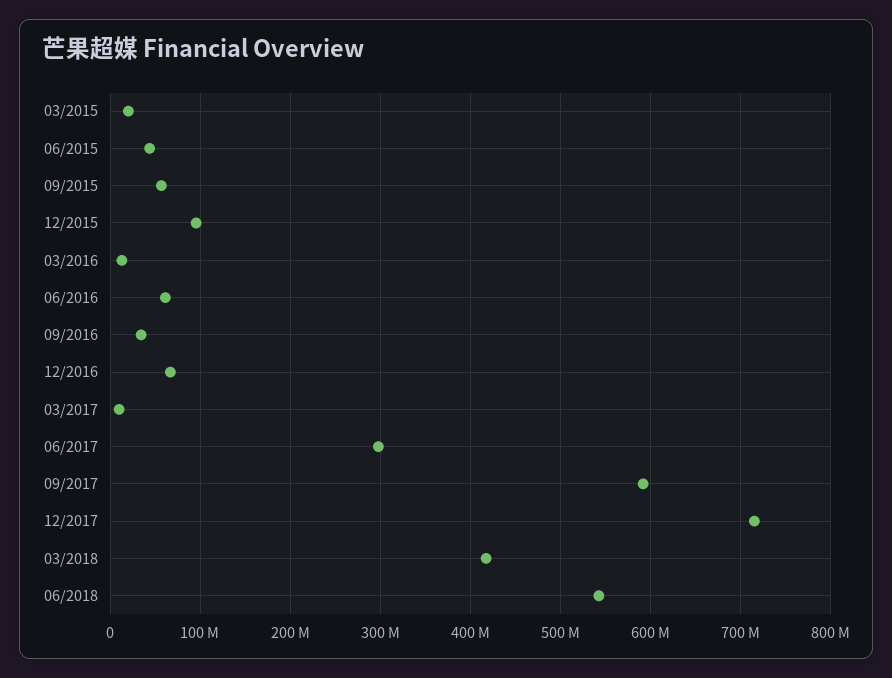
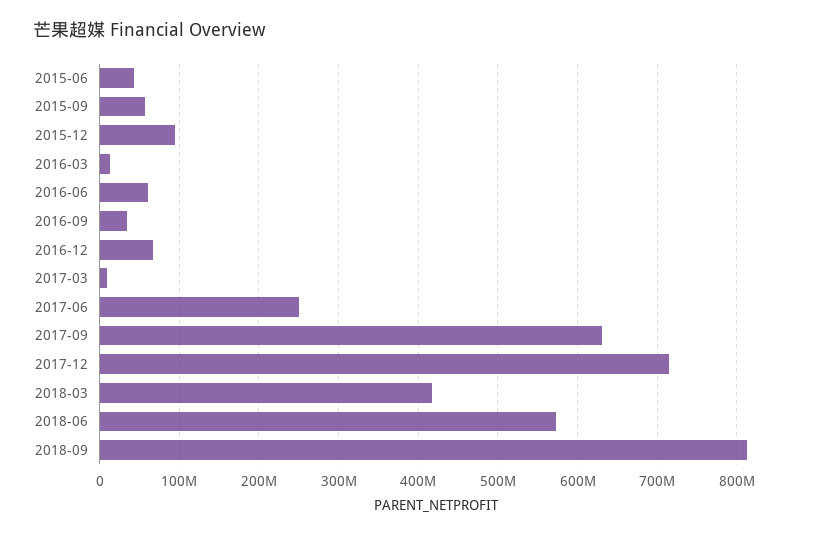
03/2015: 20000000 -> none
06/2017: 300000000 -> 250000000
09/2017: 590000000 -> 630000000
06/2018: 540000000 -> 570000000
2018-09: none -> 810000000

